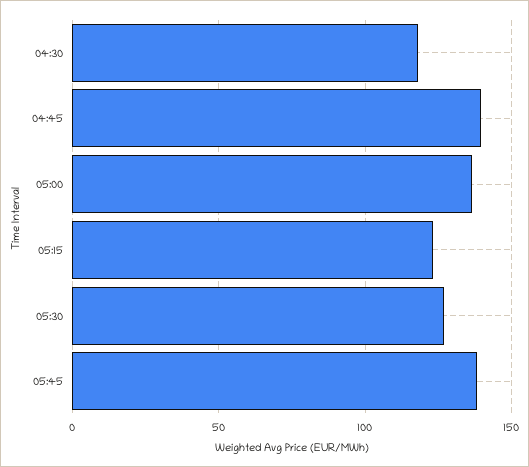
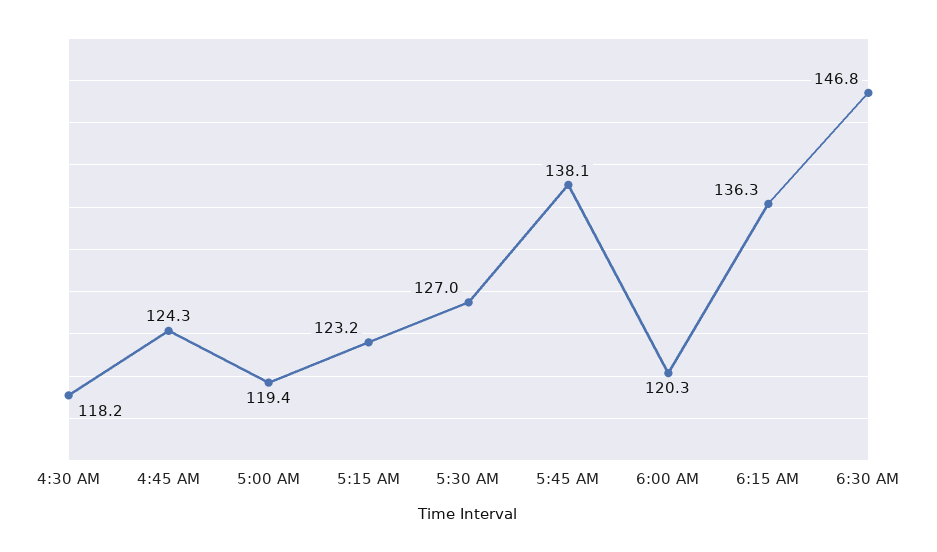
04:45: 140 -> 124.3
05:00: 135 -> 119.4
6:00 AM: none -> 120.3
6:15 AM: none -> 136.3
6:30 AM: none -> 146.8

